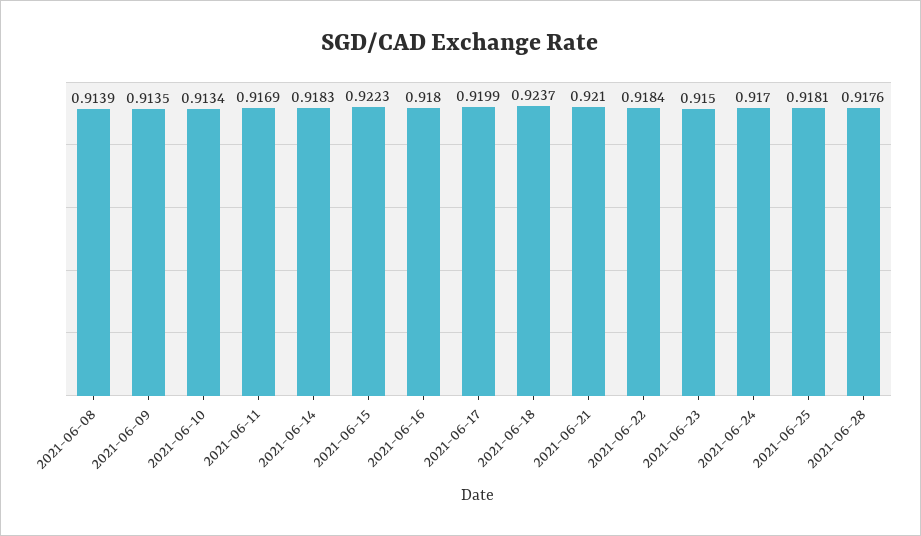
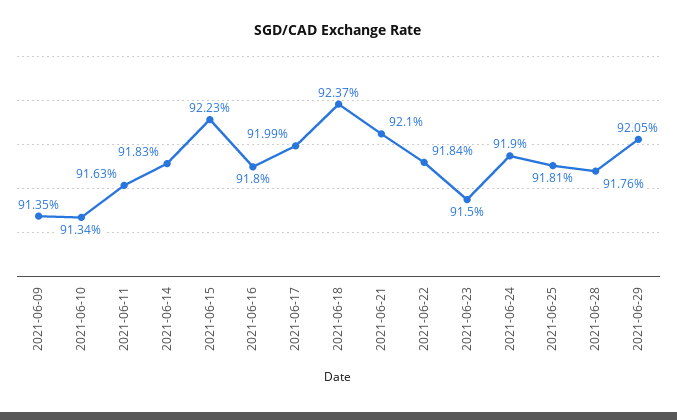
2021-06-08: 0.9139 -> none
2021-06-11: 0.9169 -> 0.9163
2021-06-24: 0.917 -> 0.919
2021-06-29: none -> 0.9205

